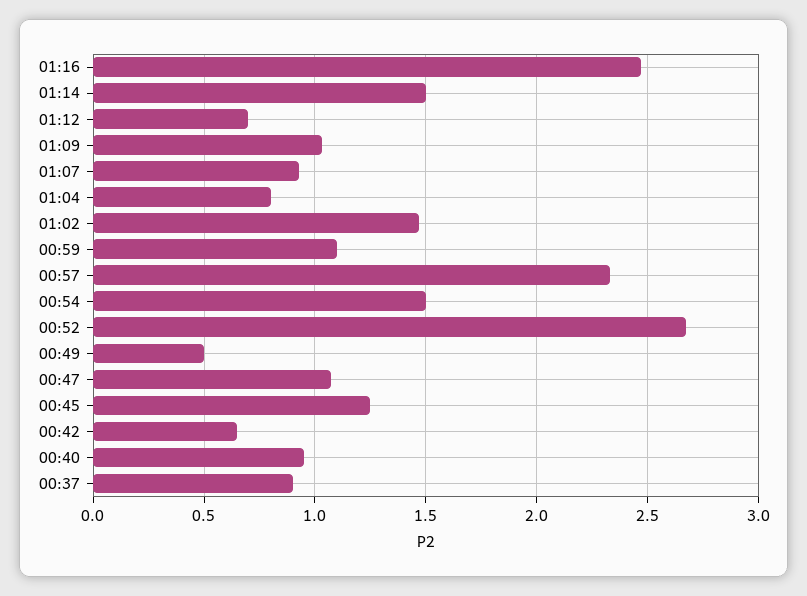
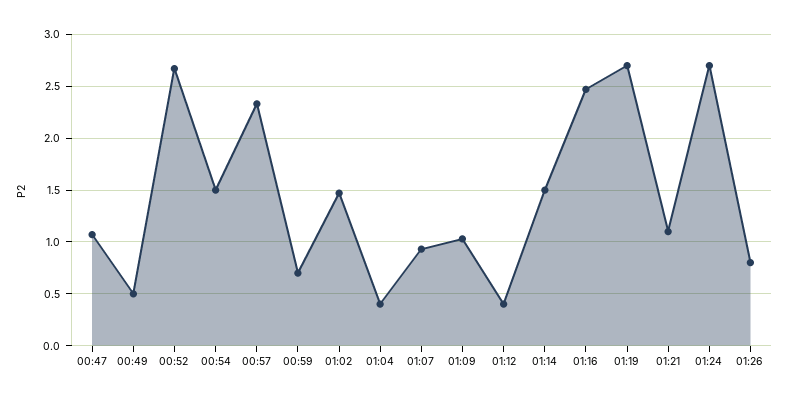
01:12: 0.7 -> 0.4
01:04: 0.8 -> 0.4
00:59: 1.1 -> 0.7
00:45: 1.25 -> none
00:42: 0.65 -> none
00:40: 0.95 -> none
00:37: 0.9 -> none
01:19: none -> 2.7
01:21: none -> 1.1
01:24: none -> 2.7
01:26: none -> 0.8

